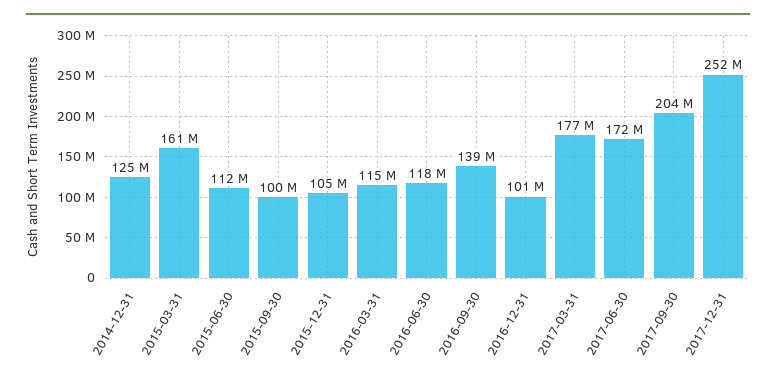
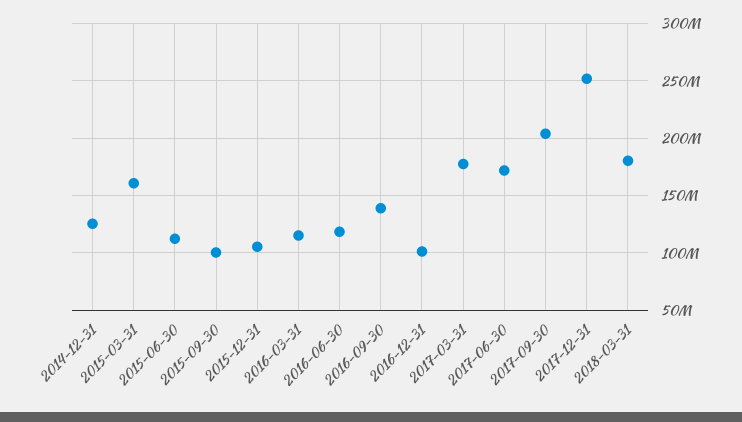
2018-03-31: none -> 180000000

